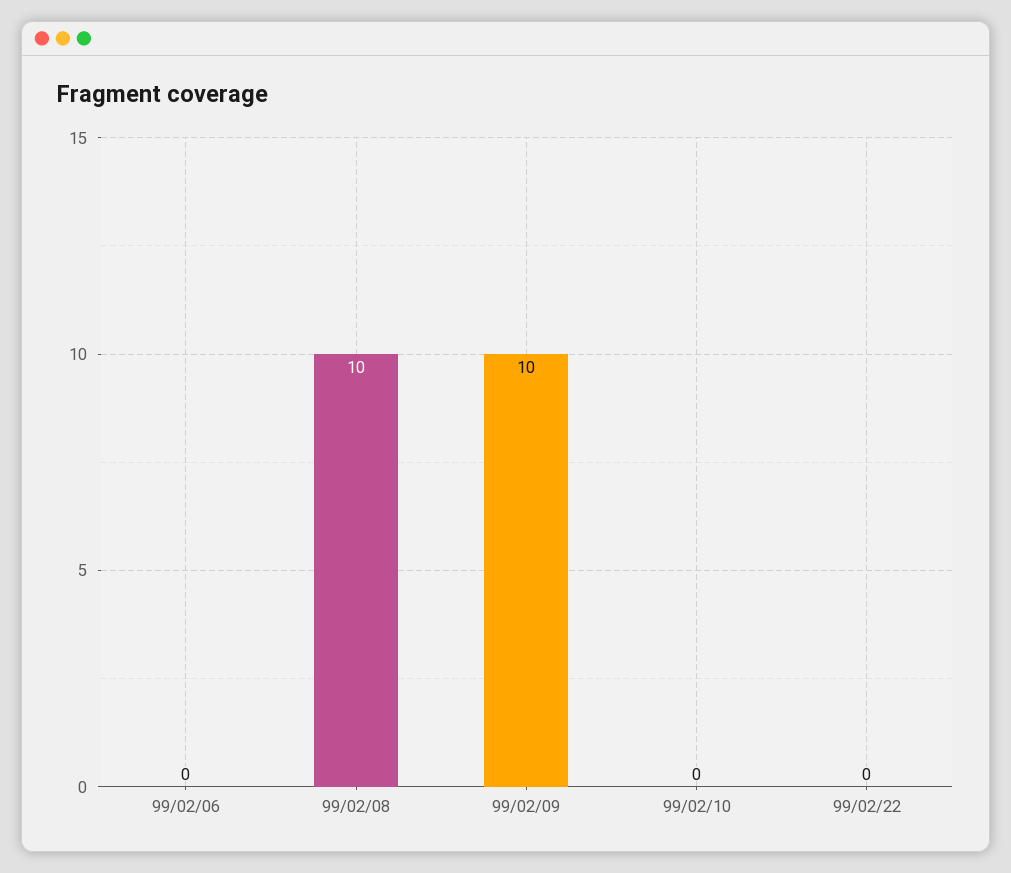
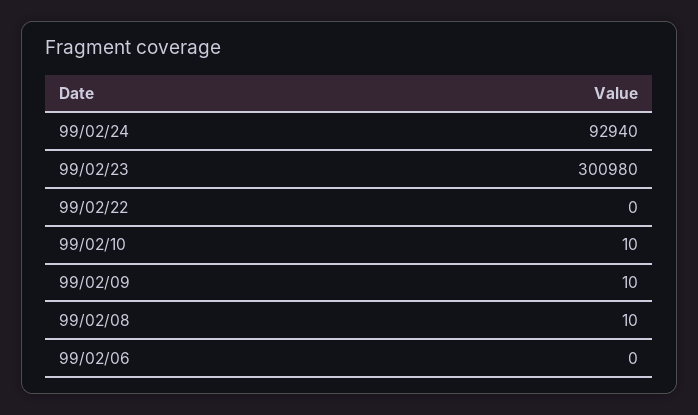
99/02/10: 0 -> 10
99/02/24: none -> 92940
99/02/23: none -> 300980

